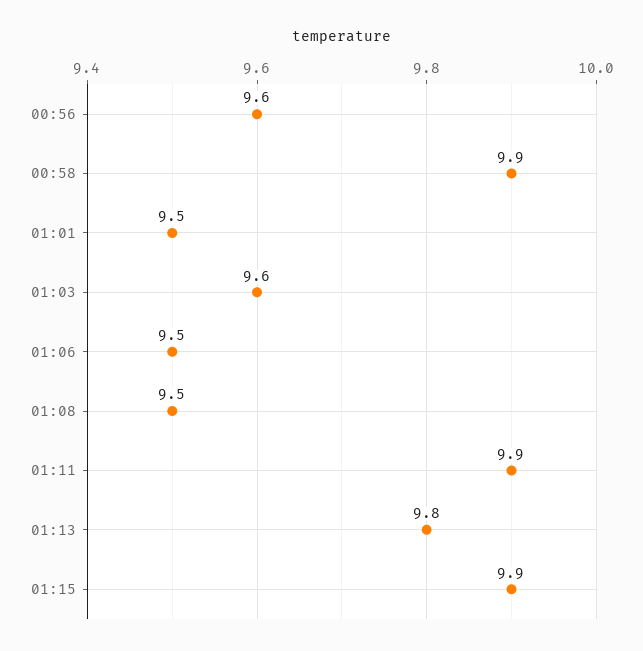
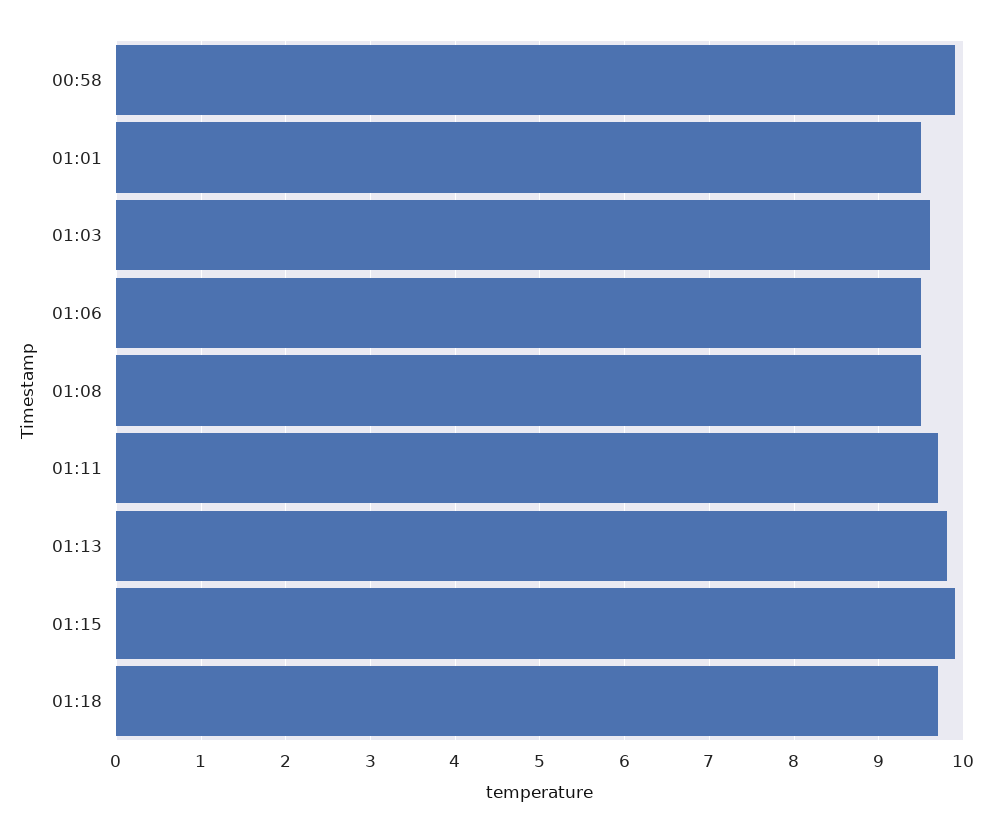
00:56: 9.6 -> none
01:11: 9.9 -> 9.7
01:18: none -> 9.7

